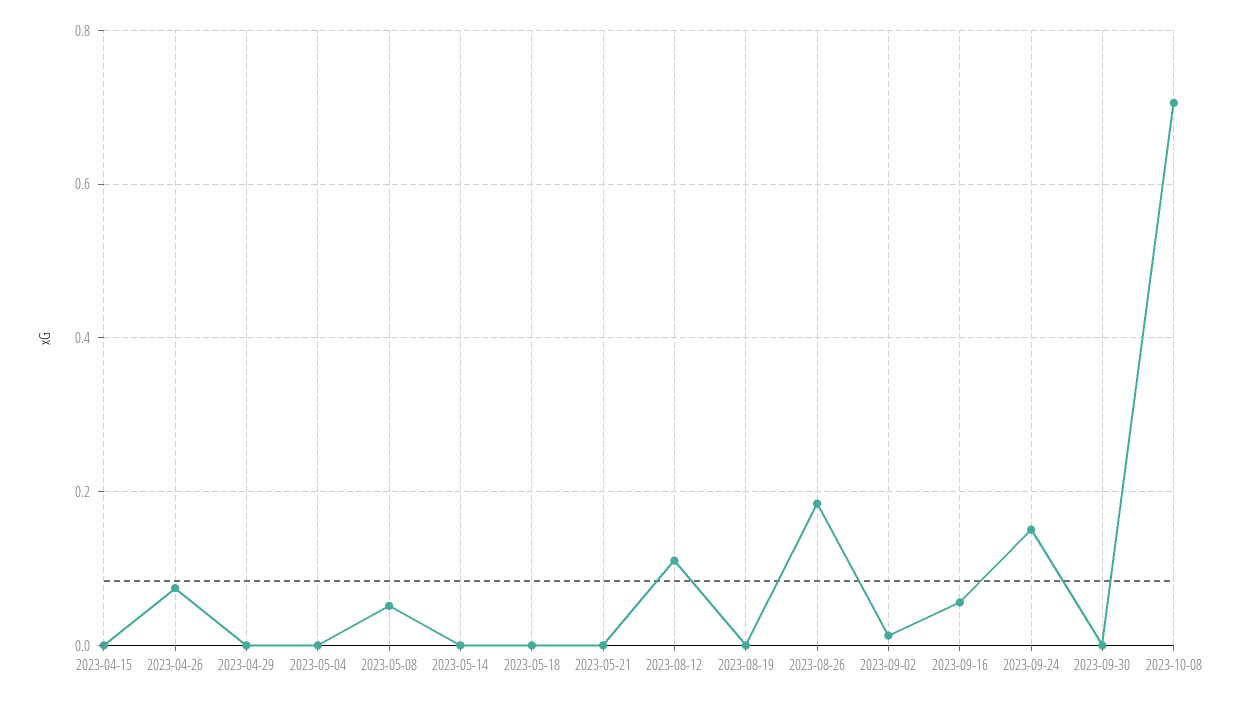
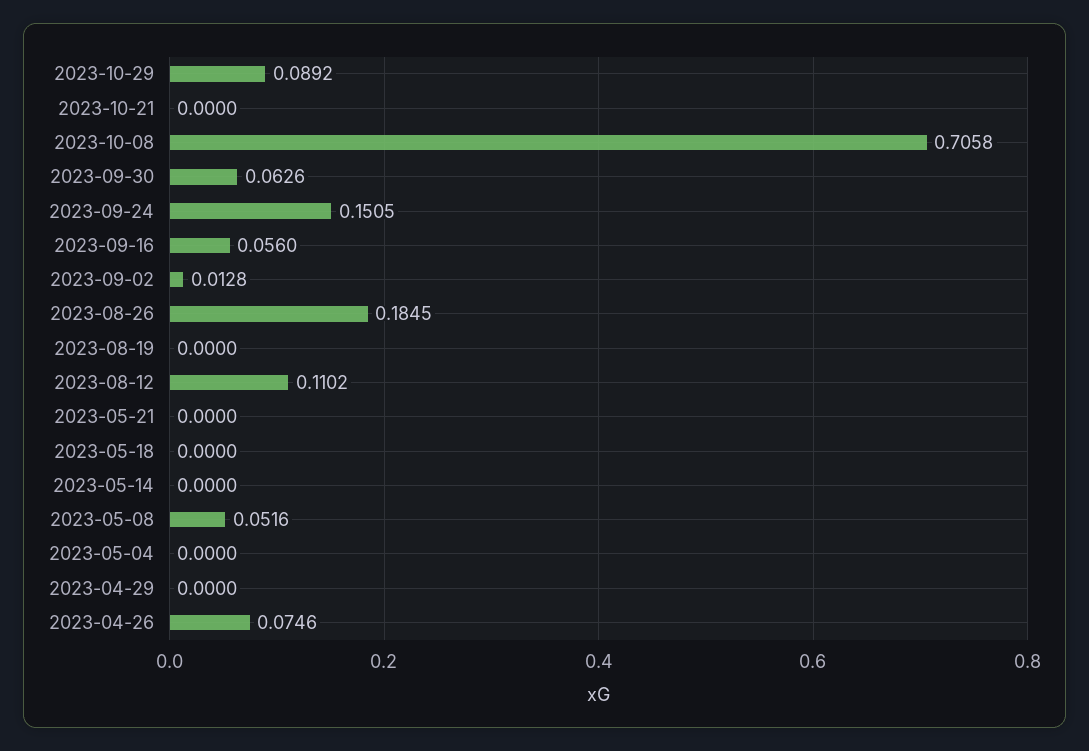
2023-04-15: 0 -> none
2023-09-30: 0 -> 0.0626
2023-10-29: none -> 0.0892
2023-10-21: none -> 0

